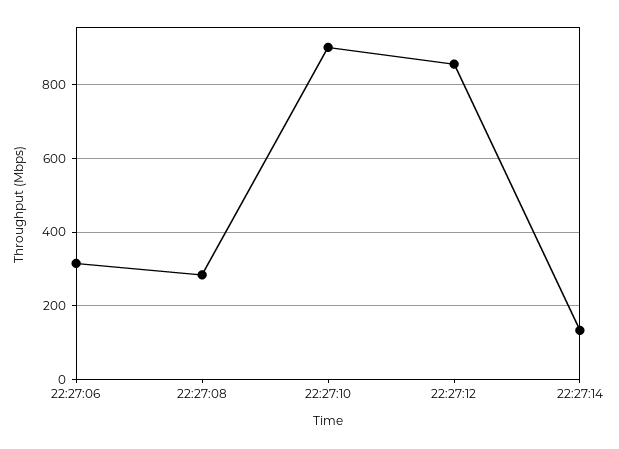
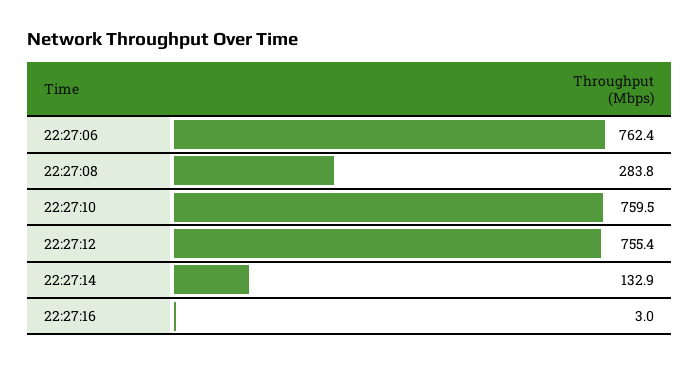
22:27:06: 320 -> 762.4
22:27:10: 900 -> 759.5
22:27:12: 860 -> 755.4
22:27:16: none -> 3

